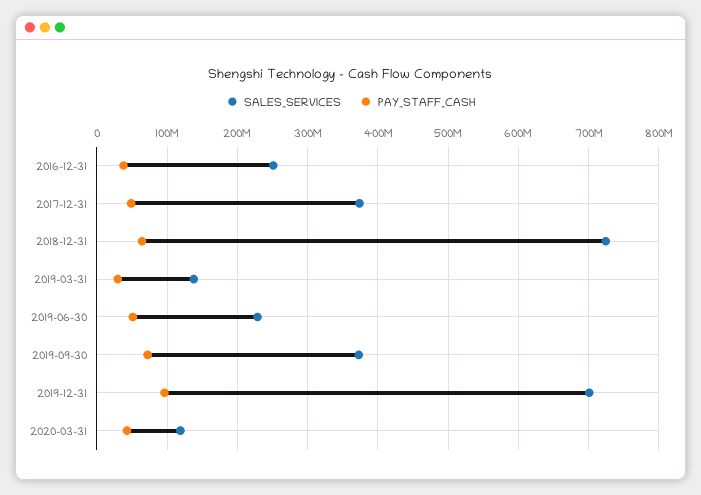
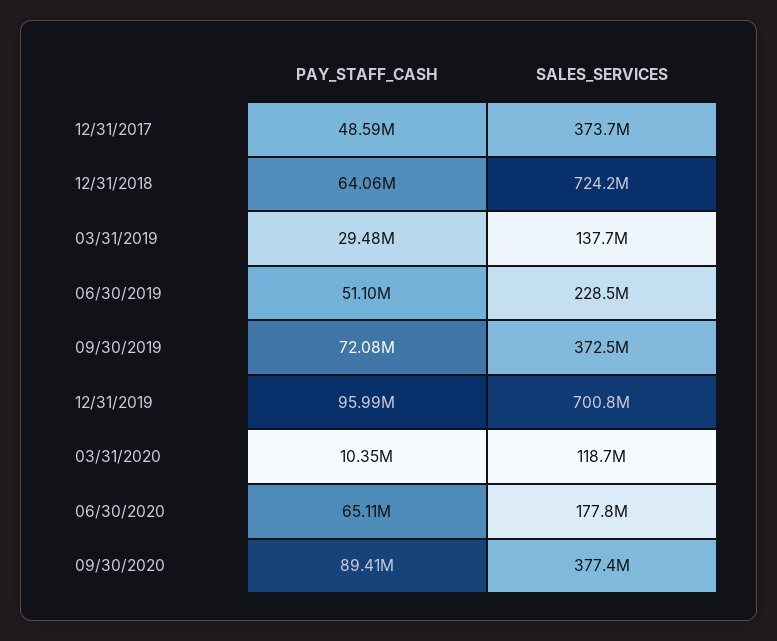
SALES_SERVICES, 2016-12-31: 250000000 -> none
PAY_STAFF_CASH, 2016-12-31: 40000000 -> none
PAY_STAFF_CASH, 2020-03-31: 40000000 -> 10350000
PAY_STAFF_CASH, 06/30/2020: none -> 65110000
SALES_SERVICES, 06/30/2020: none -> 177800000
PAY_STAFF_CASH, 09/30/2020: none -> 89410000
SALES_SERVICES, 09/30/2020: none -> 377400000

